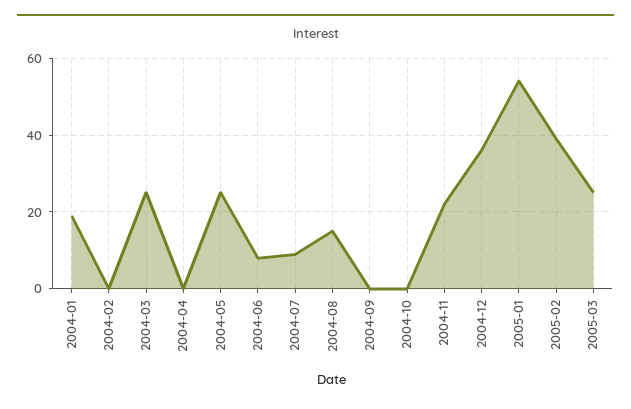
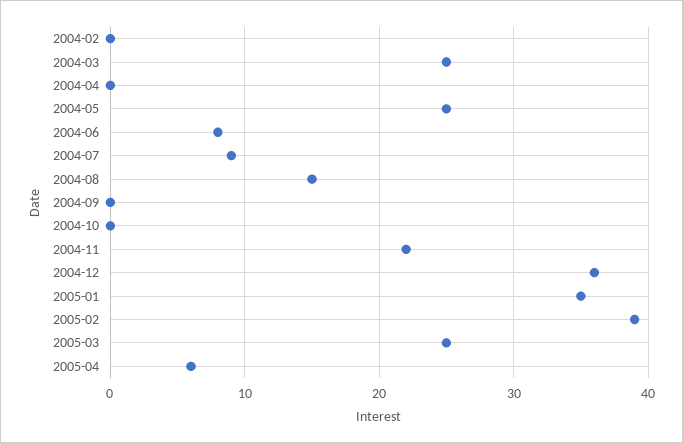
2004-01: 20 -> none
2005-01: 55 -> 35
2005-04: none -> 6

